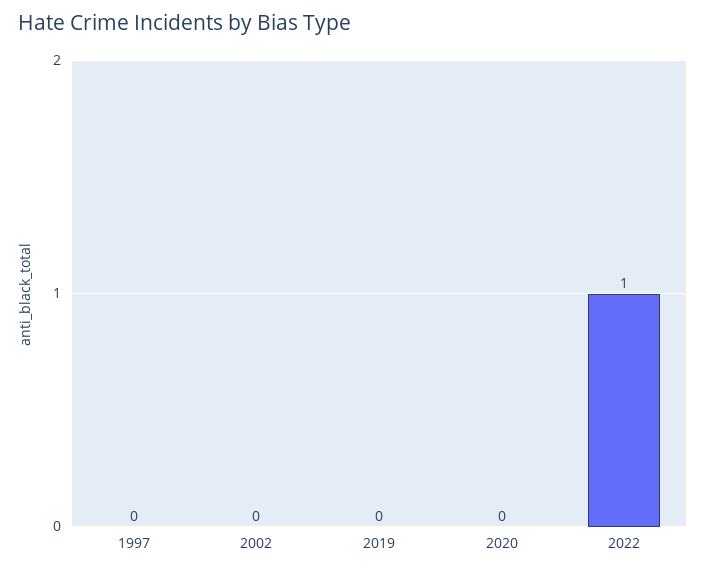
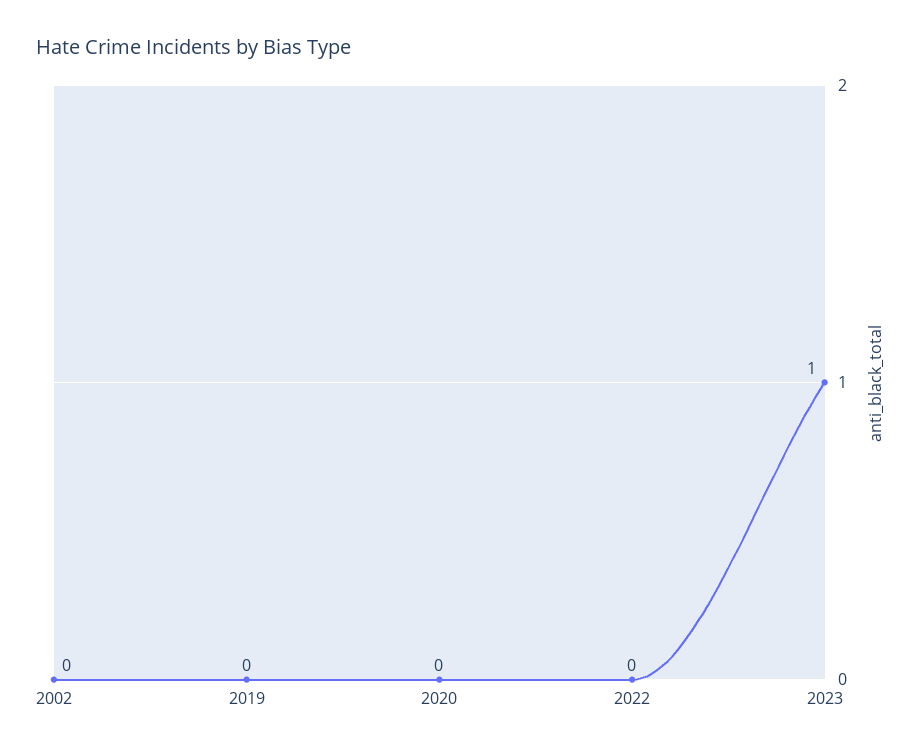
1997: 0 -> none
2022: 1 -> 0
2023: none -> 1

